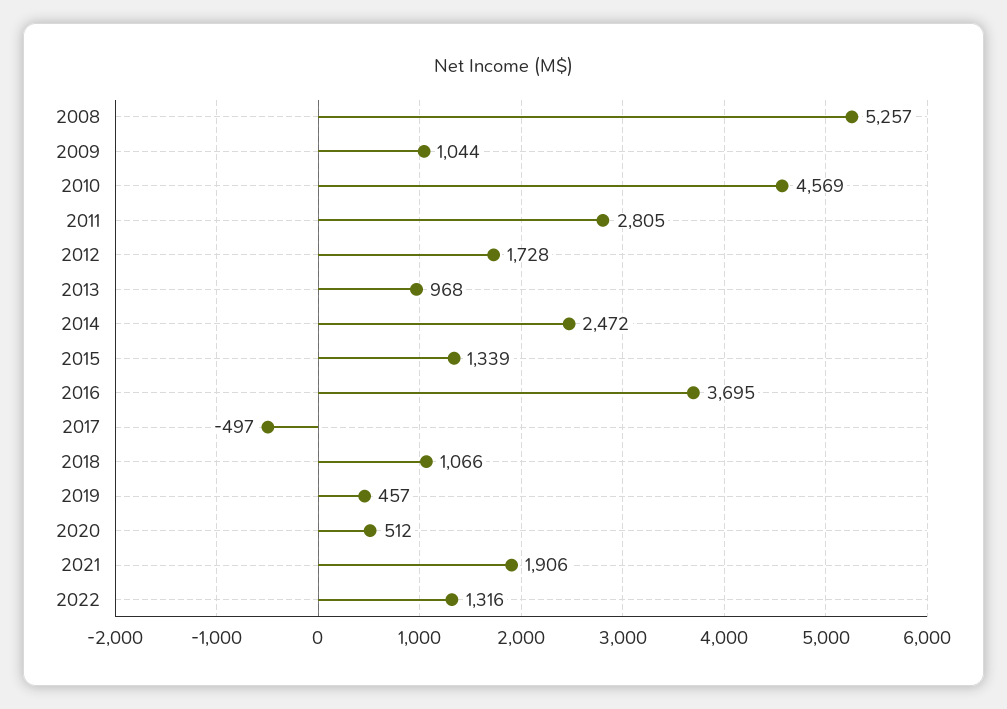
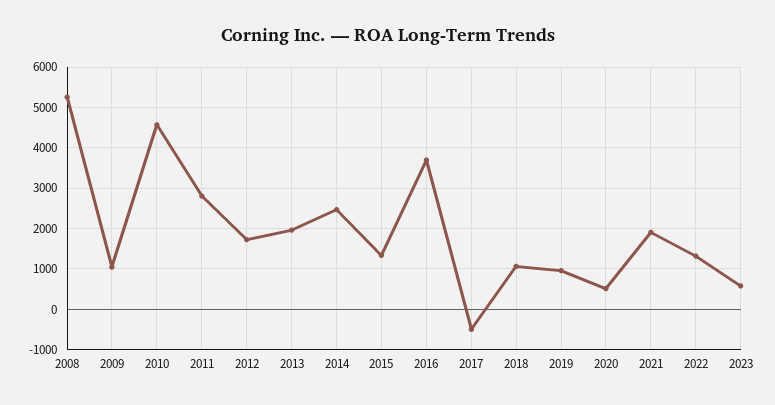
2013: 968 -> 2000
2019: 457 -> 1000
2023: none -> 600

